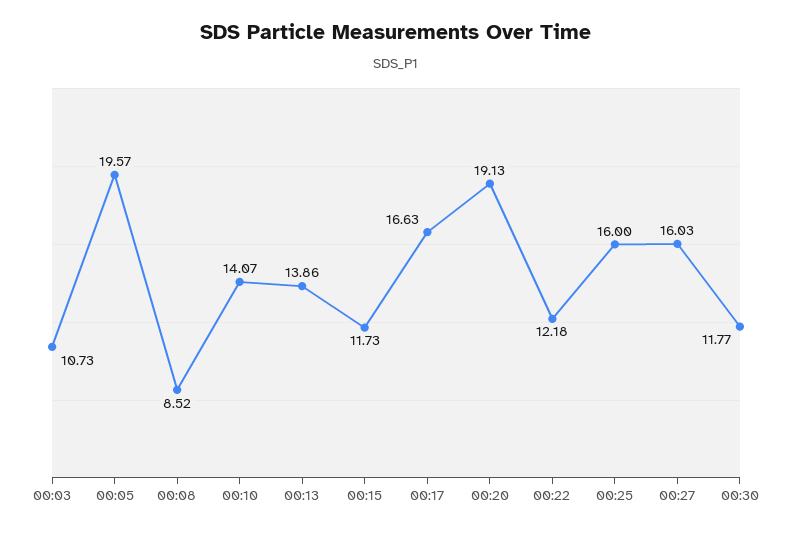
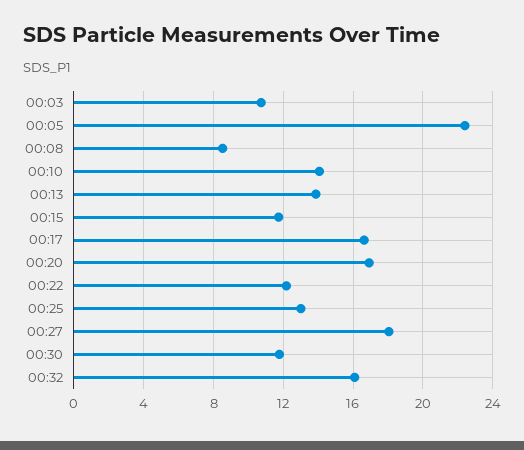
00:05: 19.57 -> 22.5
00:20: 19.13 -> 17
00:25: 16 -> 13
00:27: 16.03 -> 18
00:32: none -> 16

